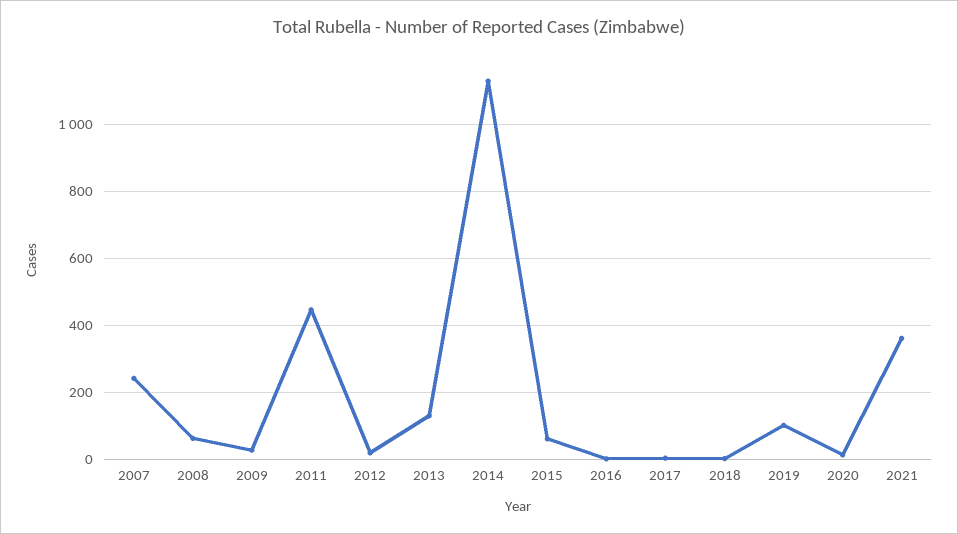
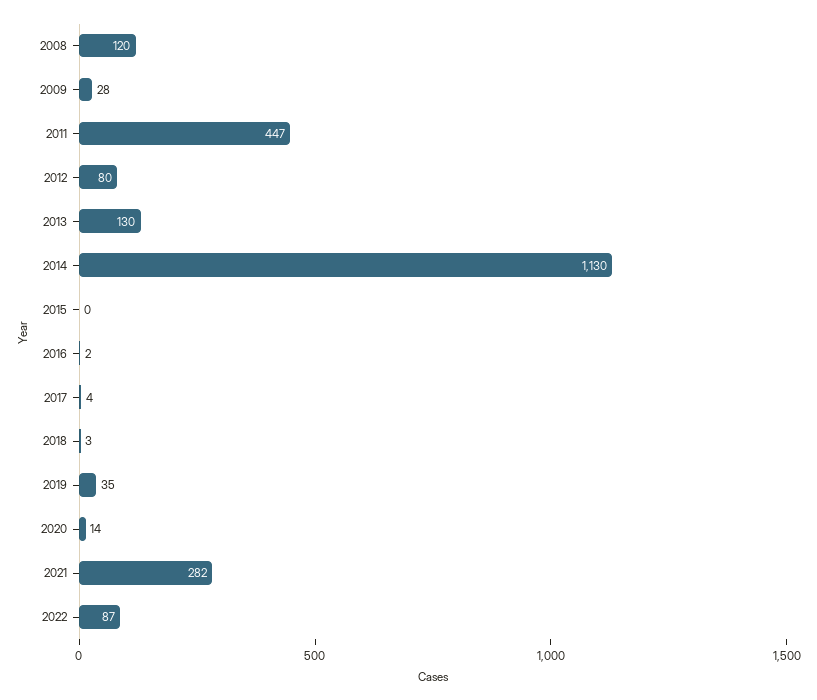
2007: 240 -> none
2008: 60 -> 120
2012: 20 -> 80
2015: 60 -> 0
2019: 100 -> 35
2021: 360 -> 282
2022: none -> 87

